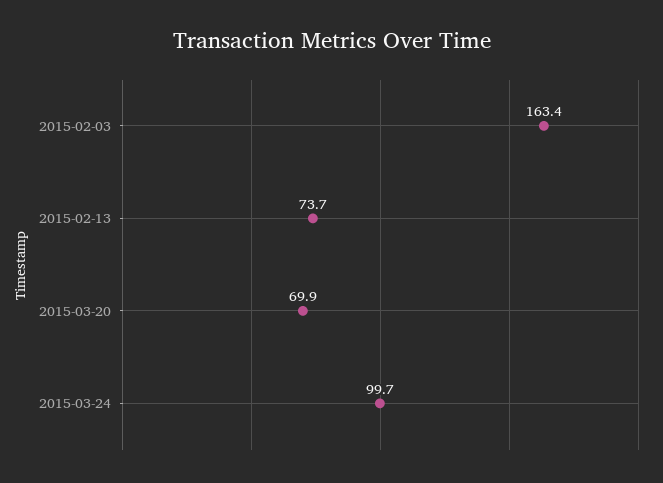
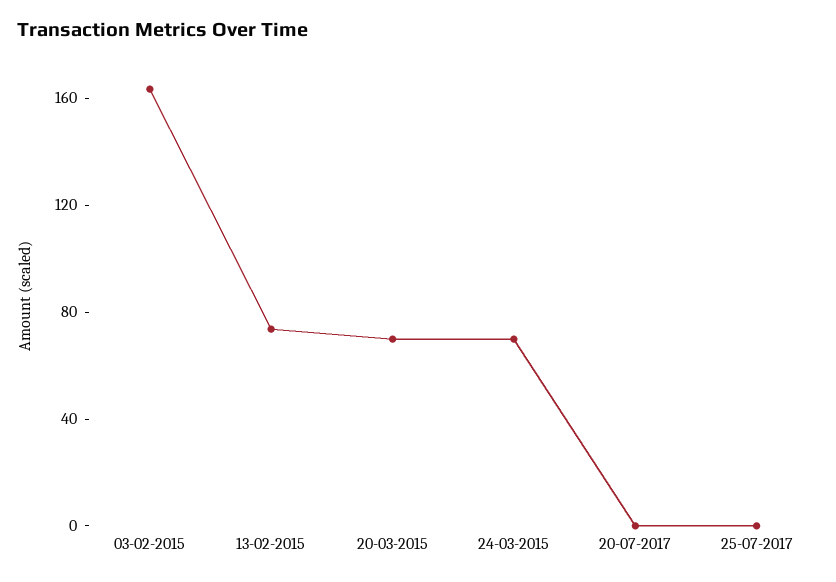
2015-03-24: 99.7 -> 70
20-07-2017: none -> 0
25-07-2017: none -> 0

